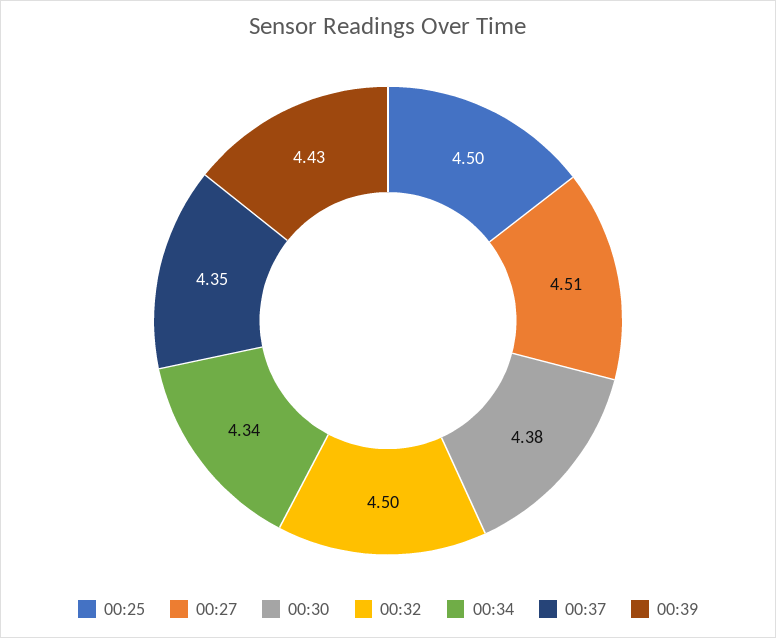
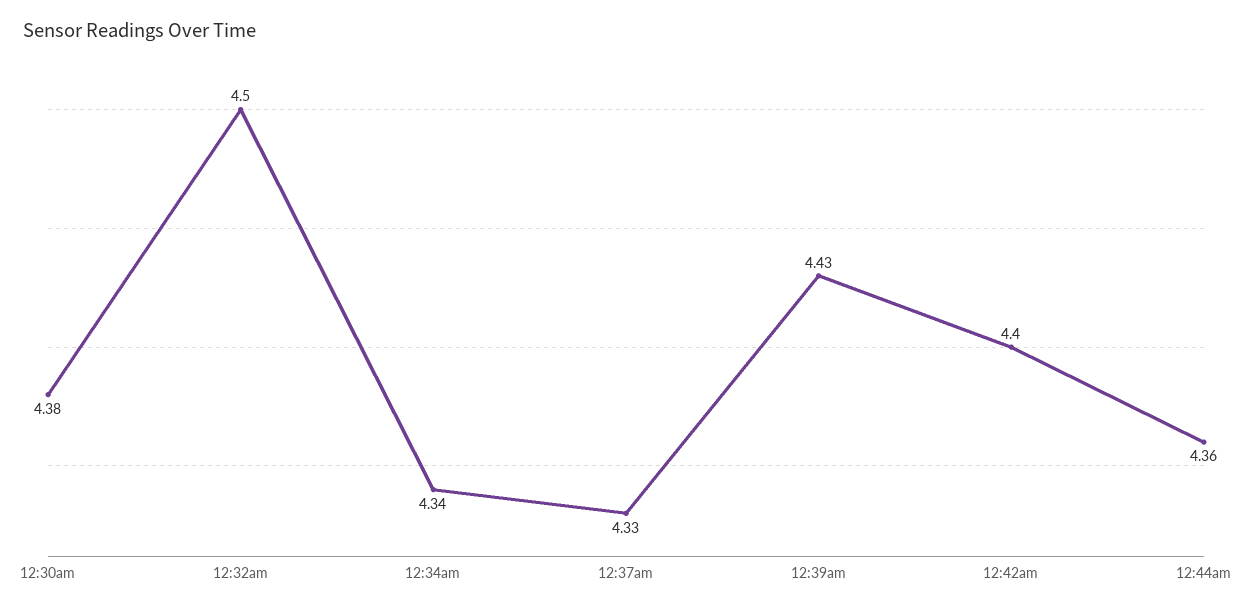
00:25: 4.5 -> none
00:27: 4.51 -> none
00:37: 4.35 -> 4.33
12:42am: none -> 4.4
12:44am: none -> 4.36

